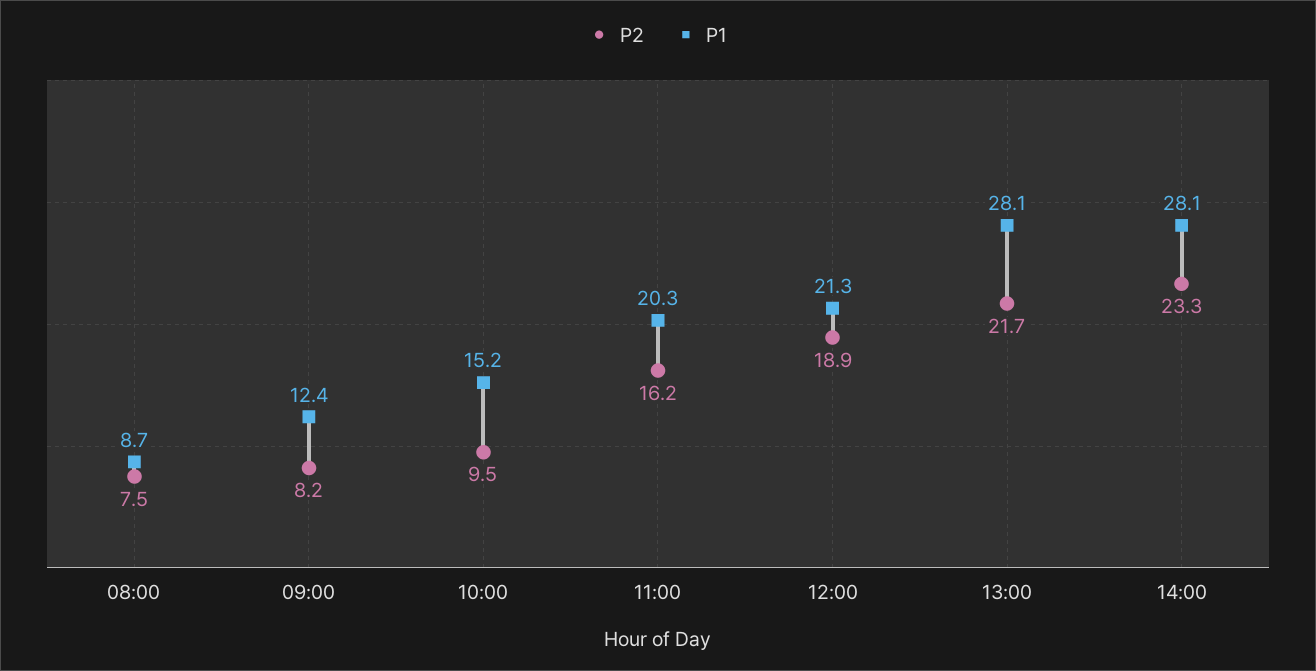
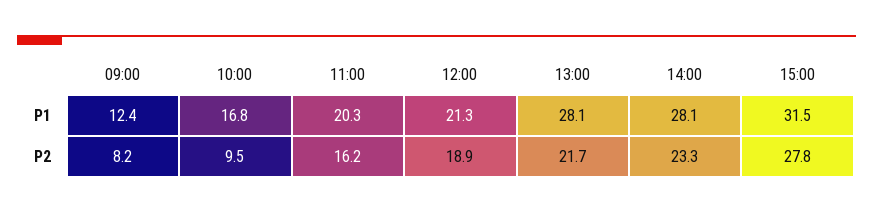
P2, 08:00: 7.5 -> none
P1, 08:00: 8.7 -> none
P1, 10:00: 15.2 -> 16.8
P1, 15:00: none -> 31.5
P2, 15:00: none -> 27.8

